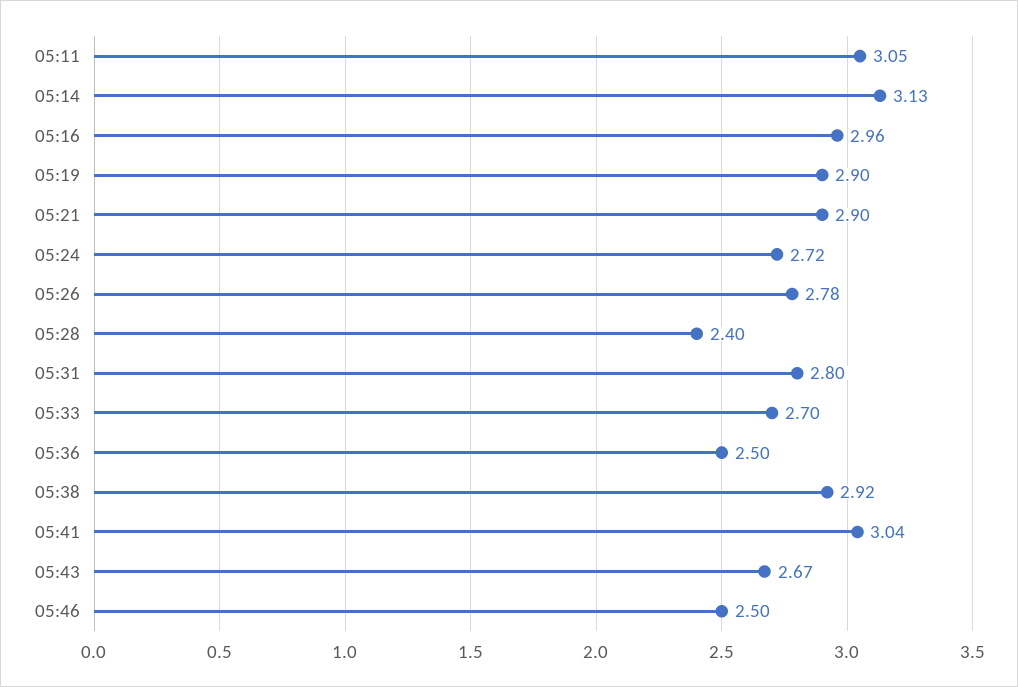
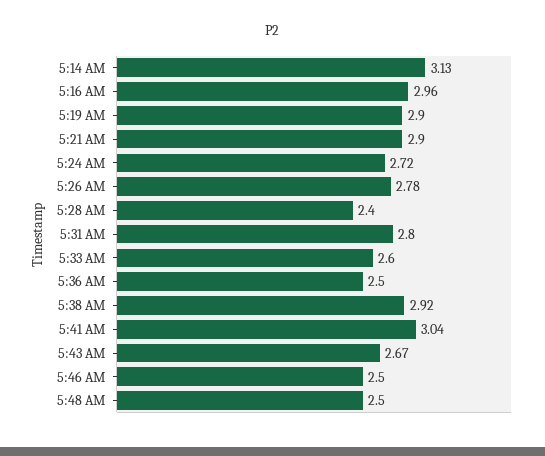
05:11: 3.05 -> none
05:33: 2.7 -> 2.6
5:48 AM: none -> 2.5

